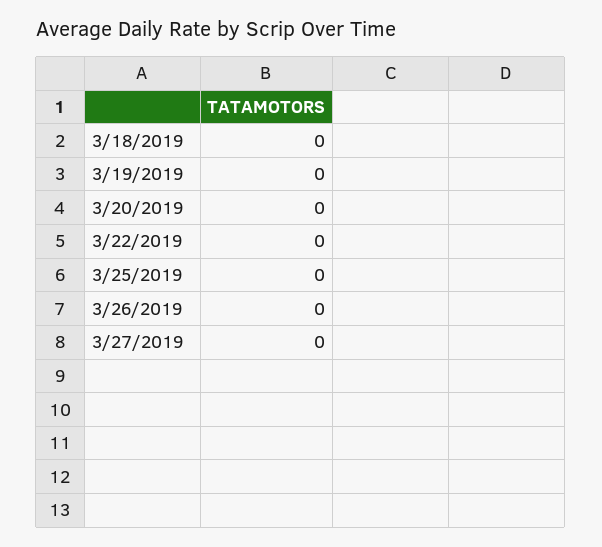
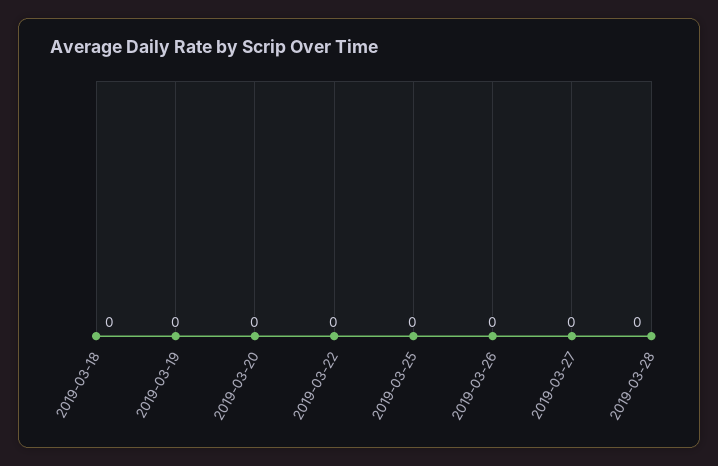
2019-03-28: none -> 0

